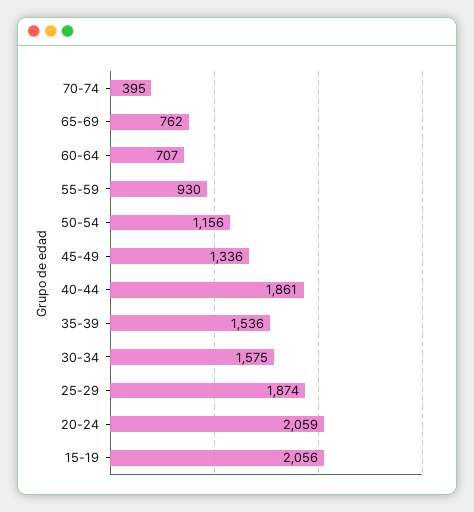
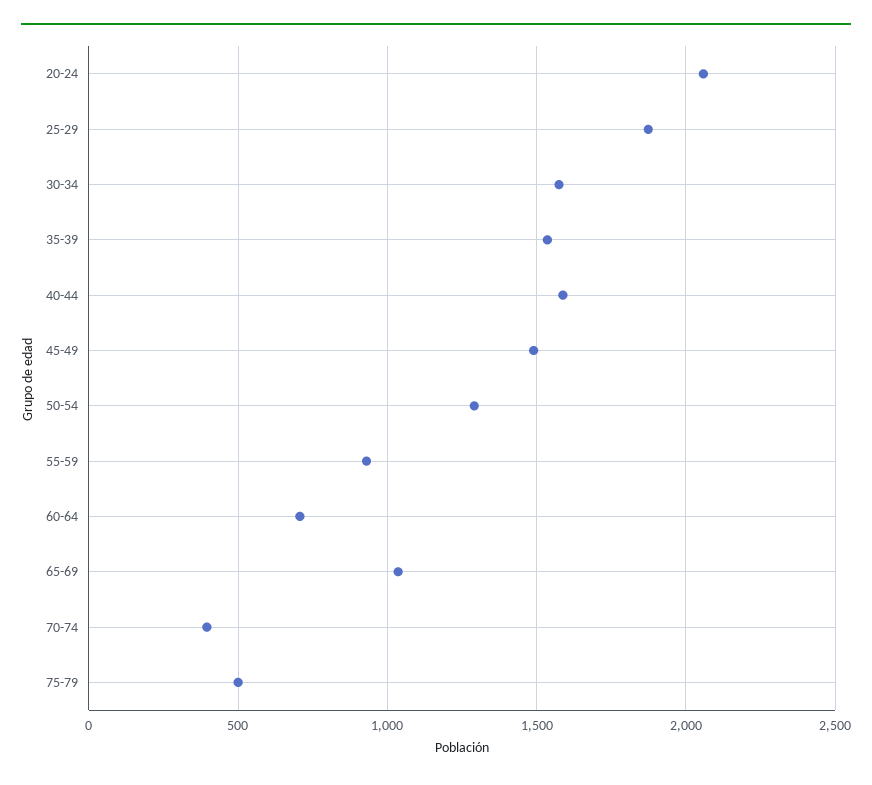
65-69: 762 -> 1050
50-54: 1156 -> 1300
45-49: 1336 -> 1500
40-44: 1861 -> 1600
15-19: 2056 -> none
75-79: none -> 500

